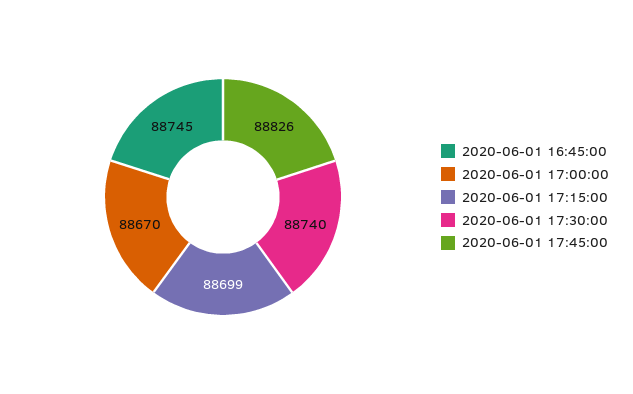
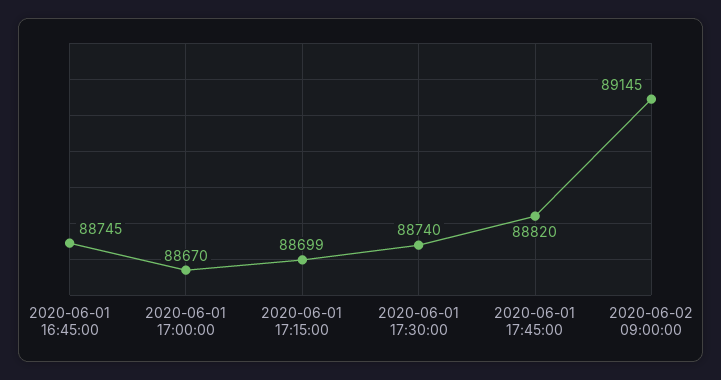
2020-06-01 17:45:00: 88826 -> 88820
2020-06-02 09:00:00: none -> 89145

